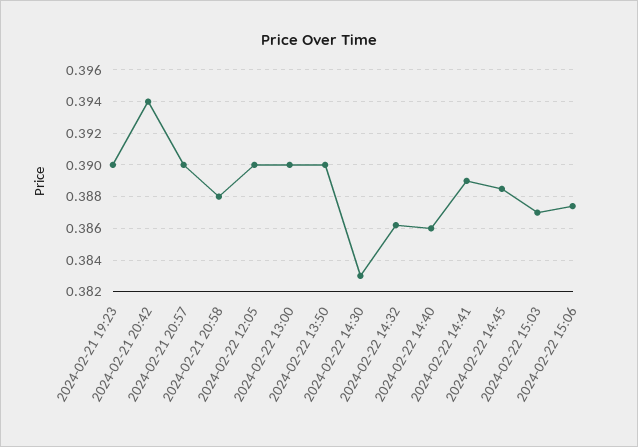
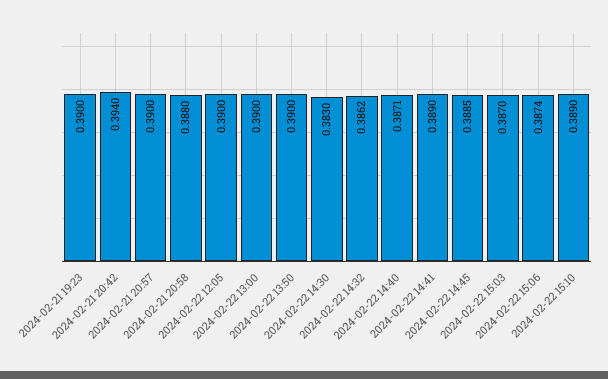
2024-02-22 14:40: 0.386 -> 0.3871
2024-02-22 15:10: none -> 0.389

